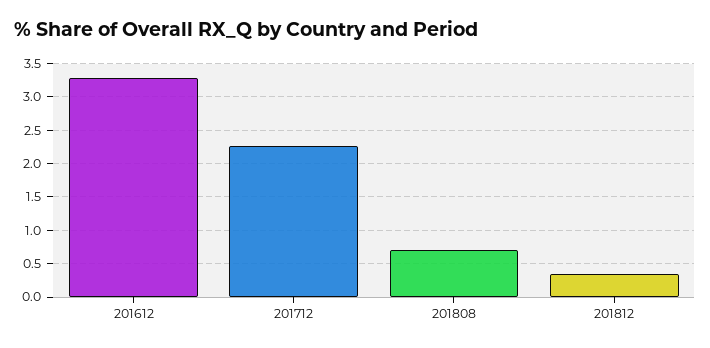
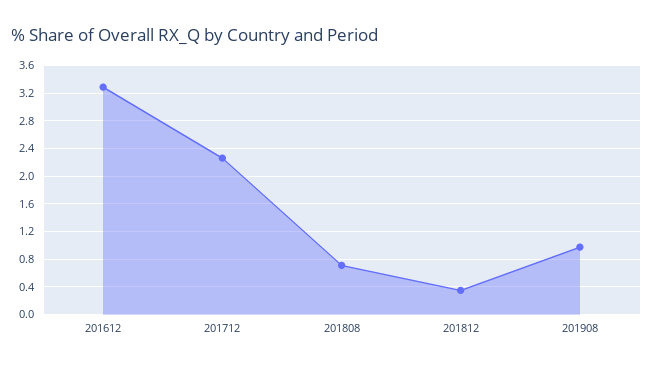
201908: none -> 1

